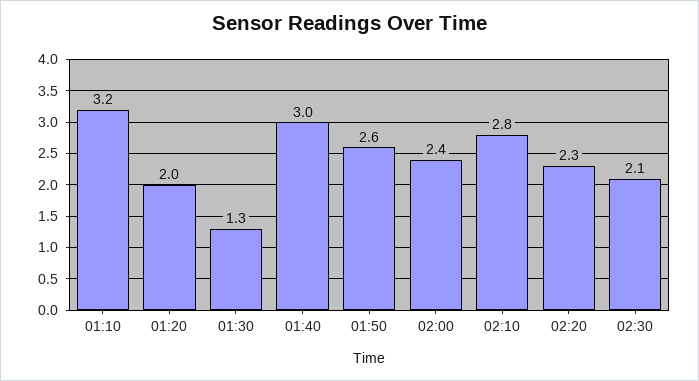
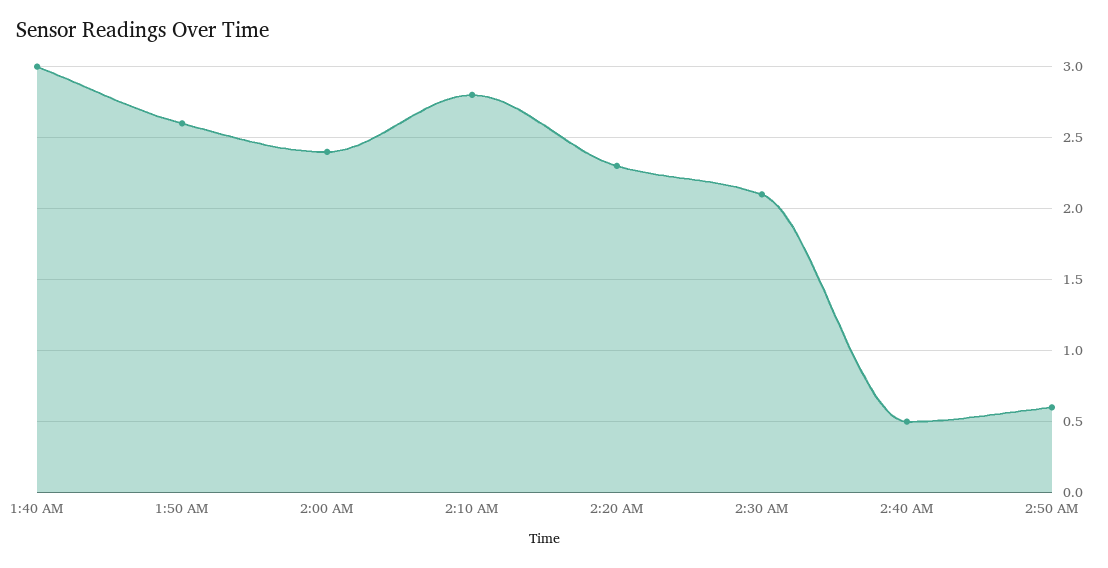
01:10: 3.2 -> none
01:20: 2 -> none
01:30: 1.3 -> none
2:40 AM: none -> 0.5
2:50 AM: none -> 0.6

